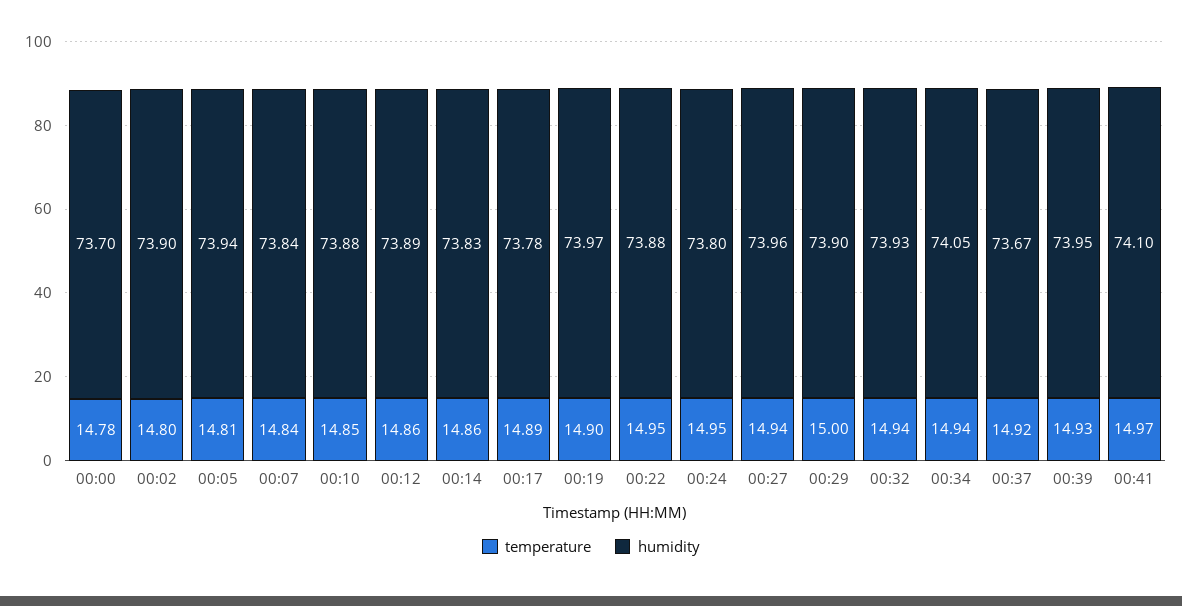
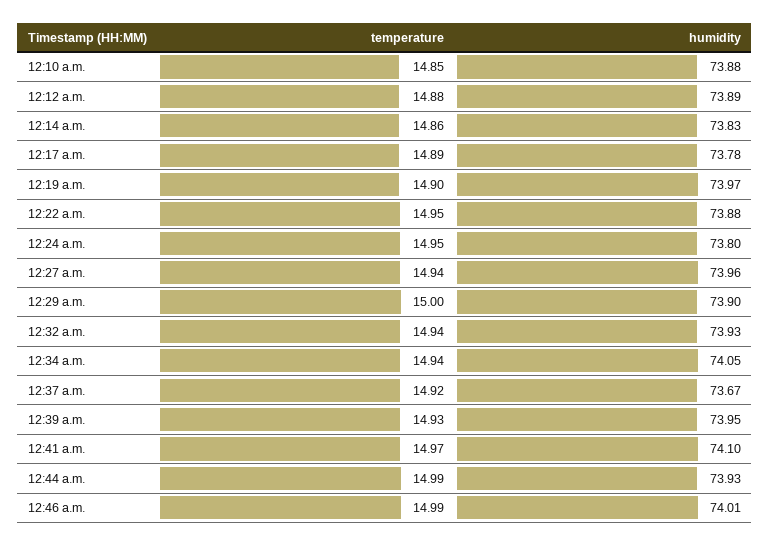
temperature, 00:00: 14.78 -> none
humidity, 00:00: 73.7 -> none
temperature, 00:02: 14.8 -> none
humidity, 00:02: 73.9 -> none
temperature, 00:05: 14.81 -> none
humidity, 00:05: 73.94 -> none
temperature, 00:07: 14.84 -> none
humidity, 00:07: 73.84 -> none
temperature, 00:12: 14.86 -> 14.88
temperature, 12:44 a.m.: none -> 14.99
humidity, 12:44 a.m.: none -> 73.93
temperature, 12:46 a.m.: none -> 14.99
humidity, 12:46 a.m.: none -> 74.01

